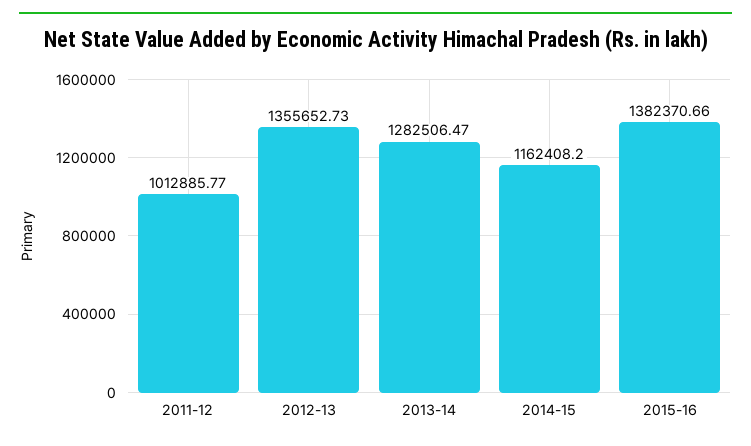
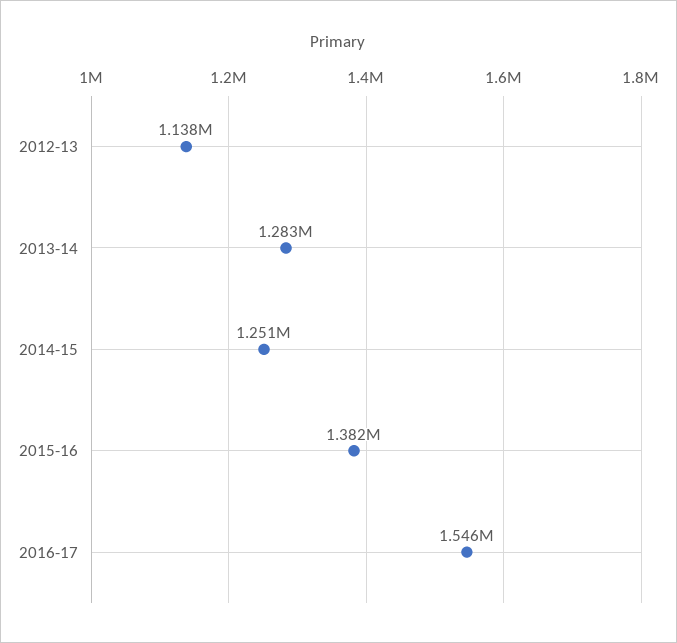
2011-12: 1012885.77 -> none
2012-13: 1355652.73 -> 1138000
2014-15: 1162408.2 -> 1251000
2016-17: none -> 1546000

